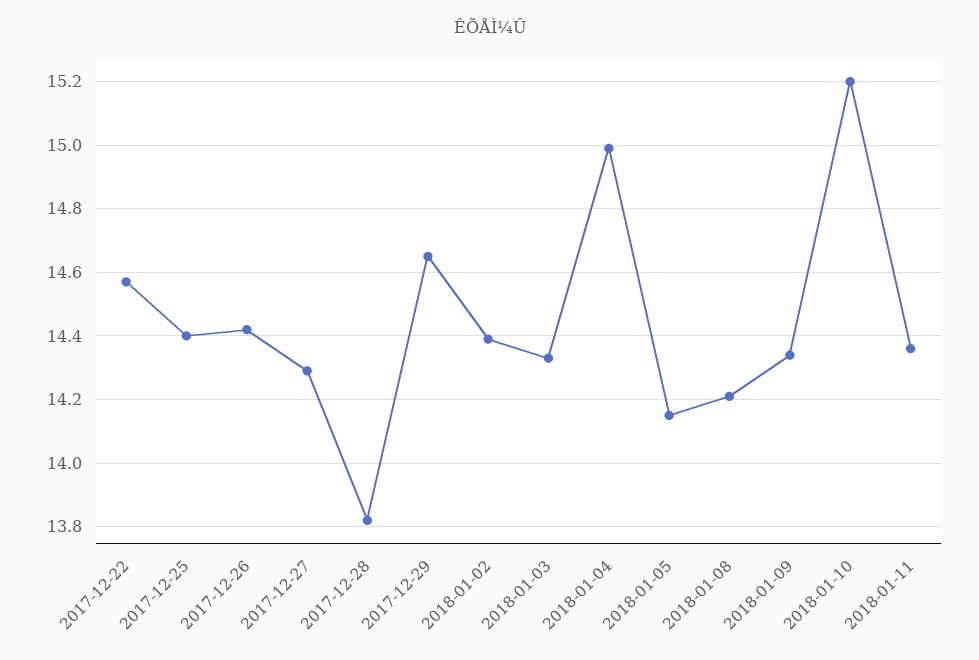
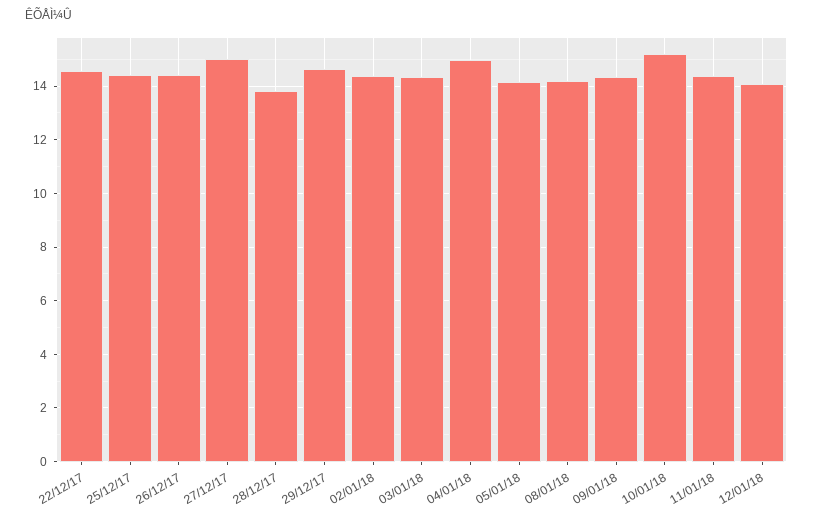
2017-12-27: 14.3 -> 15
12/01/18: none -> 14

